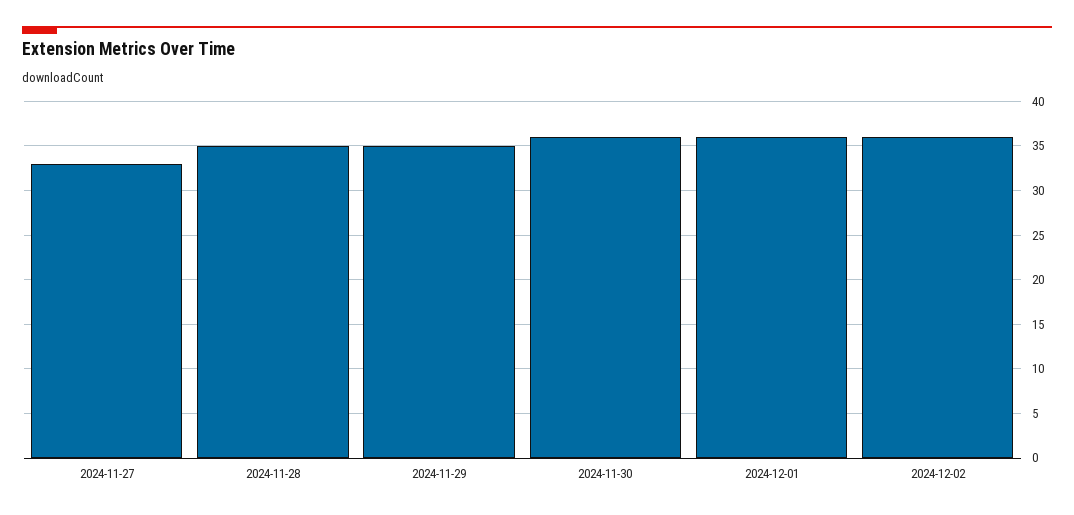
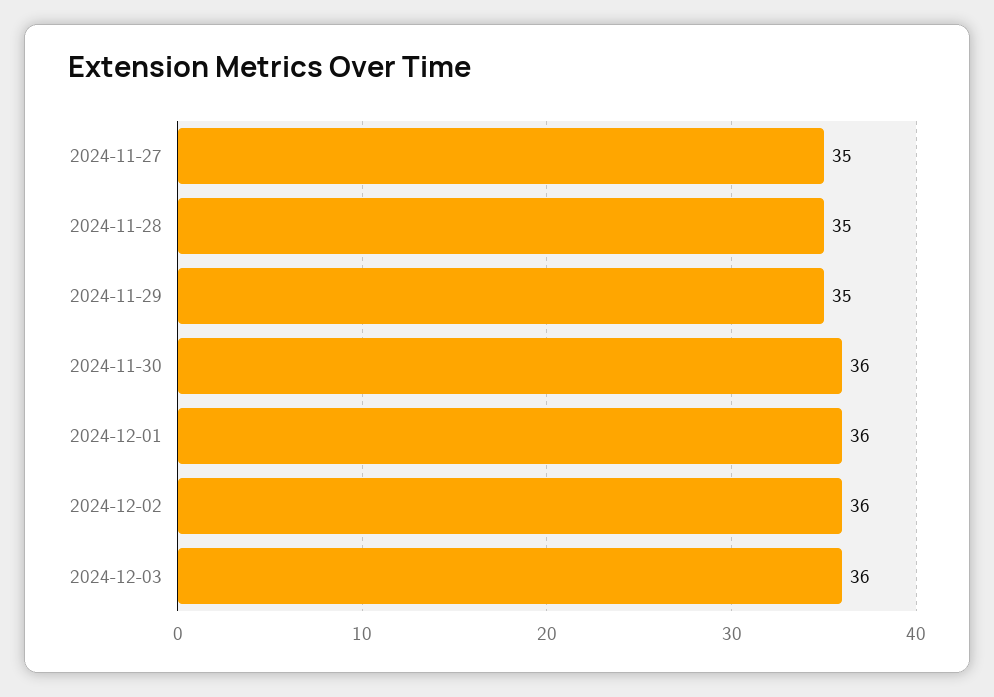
2024-11-27: 33 -> 35
2024-12-03: none -> 36

